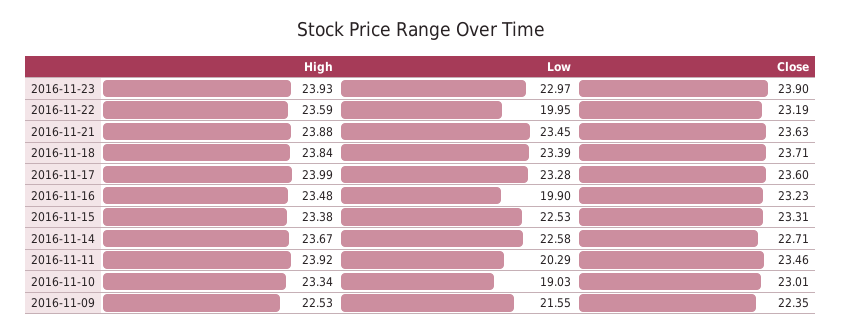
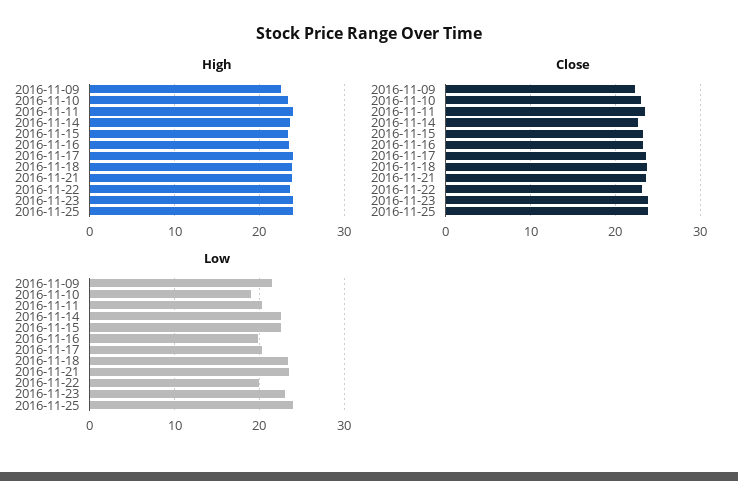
Low, 2016-11-17: 23.28 -> 20
High, 2016-11-25: none -> 24
Close, 2016-11-25: none -> 24
Low, 2016-11-25: none -> 24

